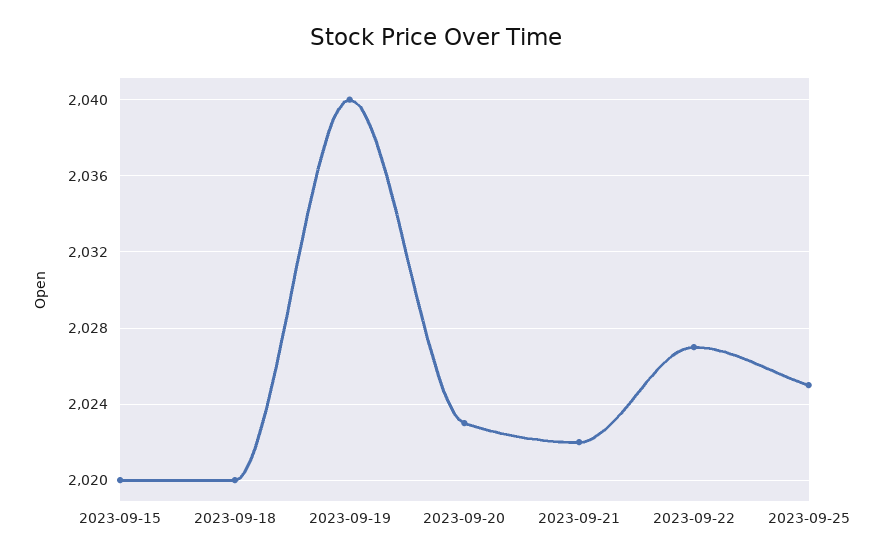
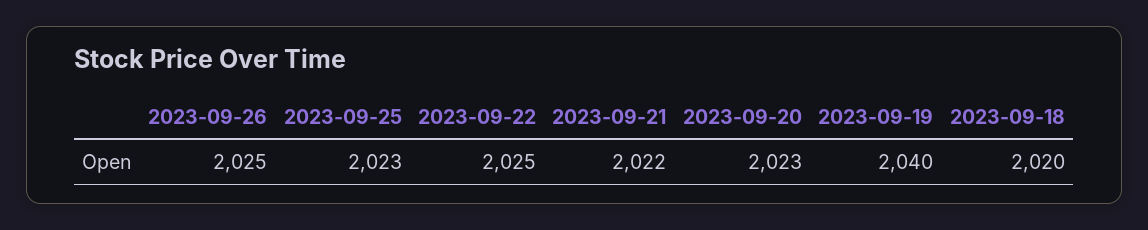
2023-09-15: 2020 -> none
2023-09-22: 2027 -> 2025
2023-09-25: 2025 -> 2023
2023-09-26: none -> 2025

